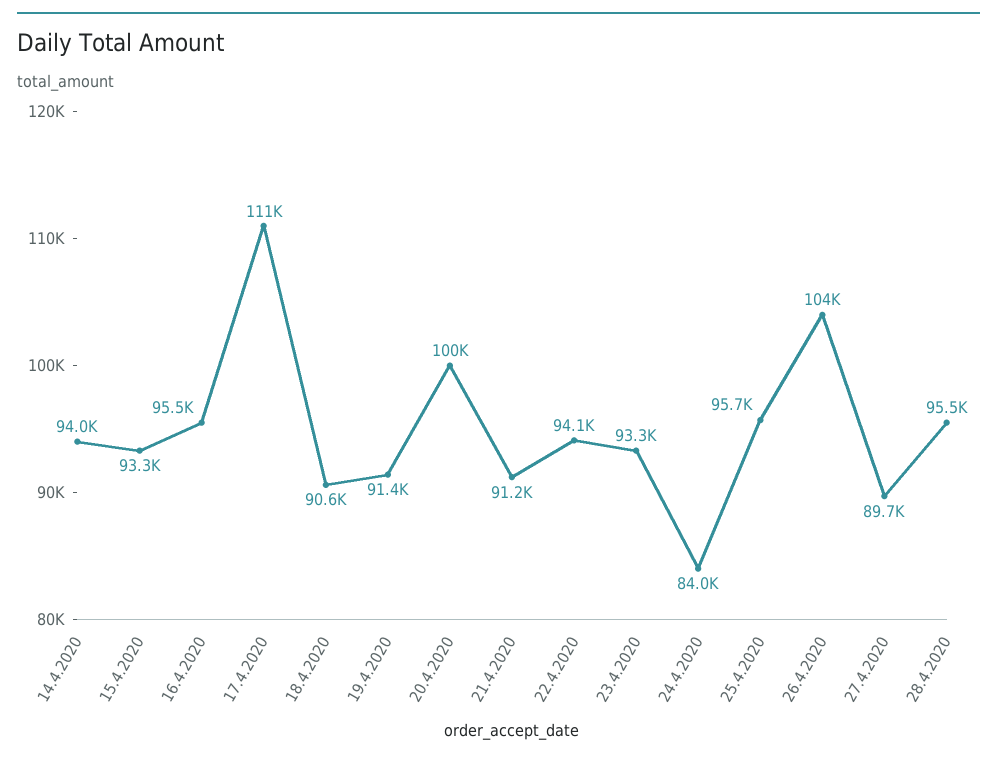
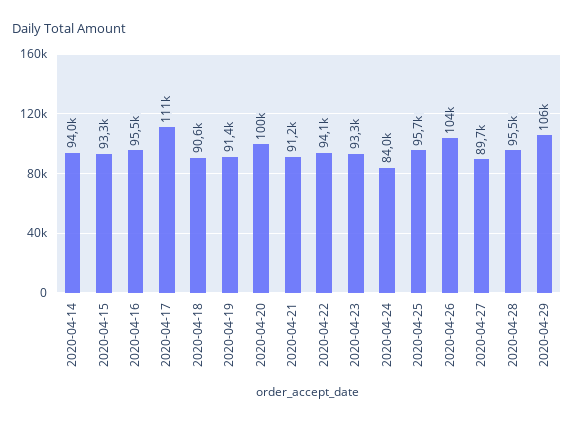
2020-04-29: none -> 106000

